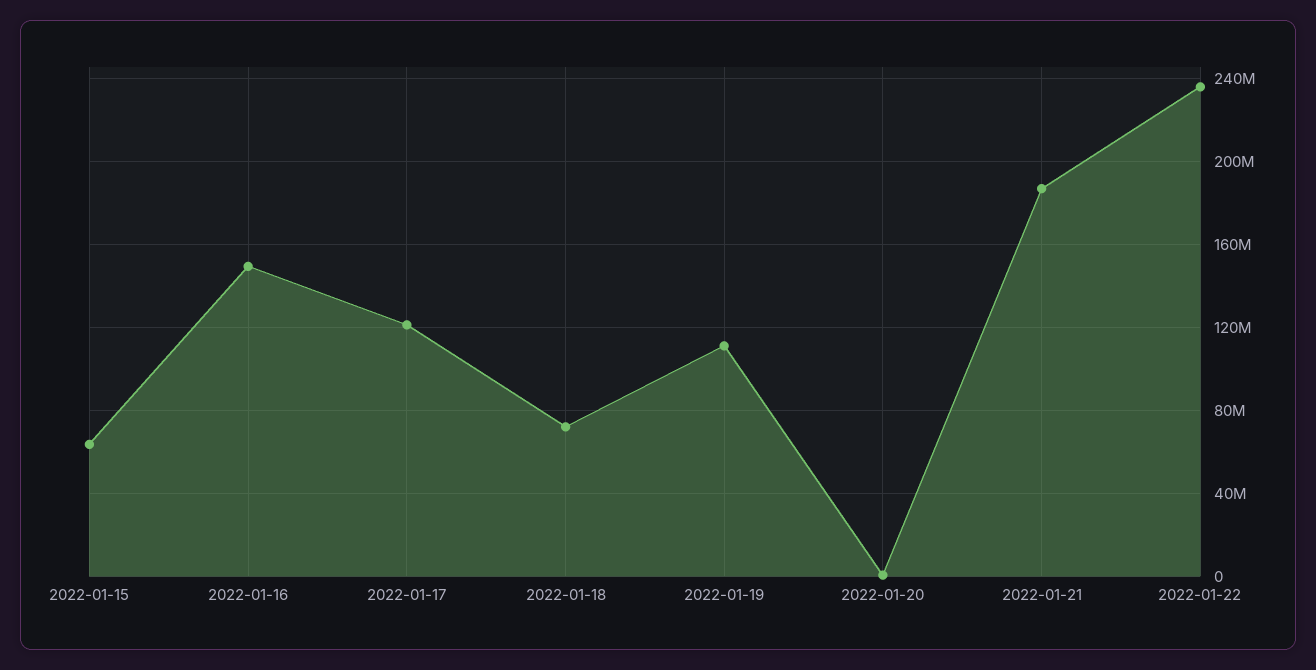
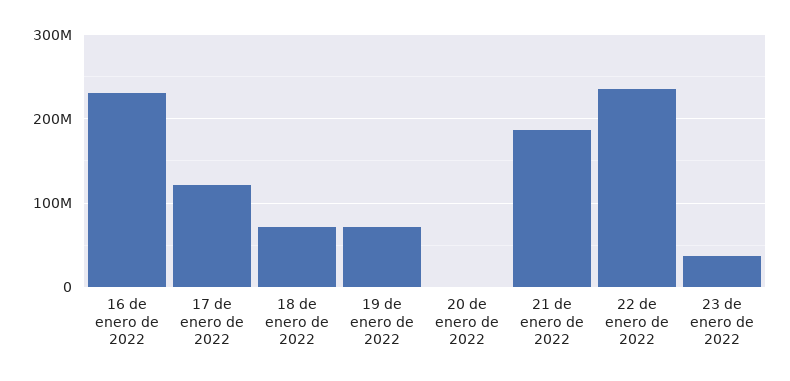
2022-01-15: 65000000 -> none
2022-01-16: 150000000 -> 230000000
2022-01-19: 110000000 -> 70000000
23 de enero de 2022: none -> 40000000

